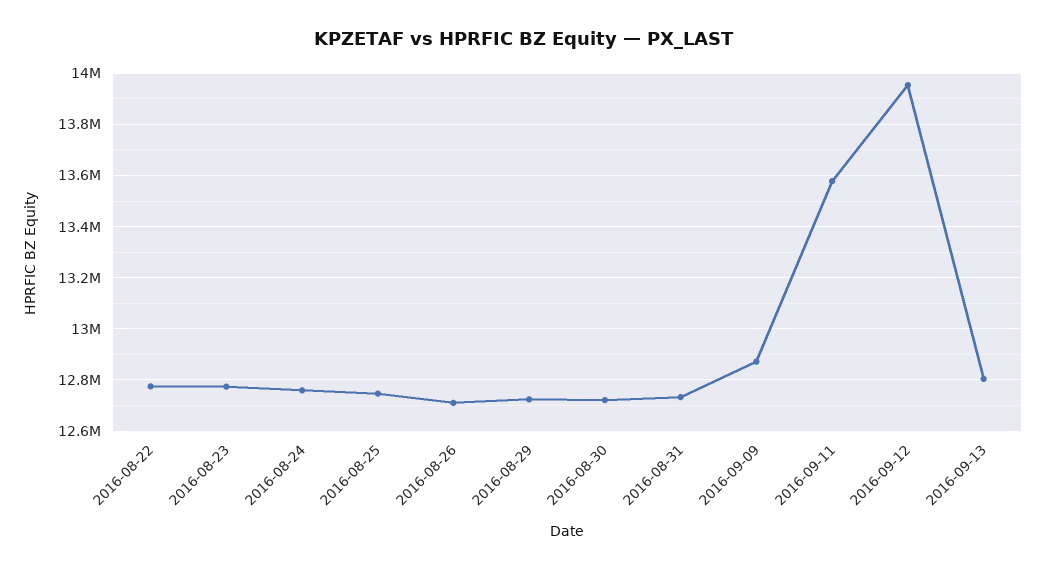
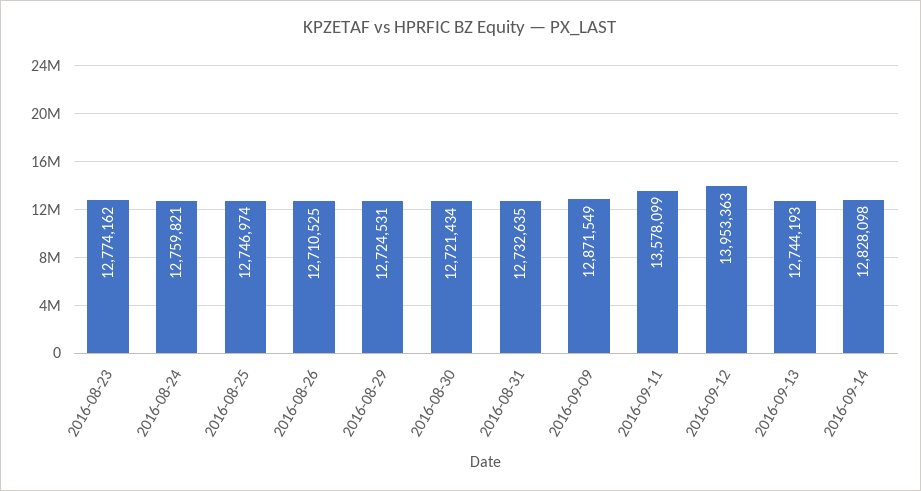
2016-08-22: 12775000 -> none
2016-09-13: 12800000 -> 12744193
2016-09-14: none -> 12828098

